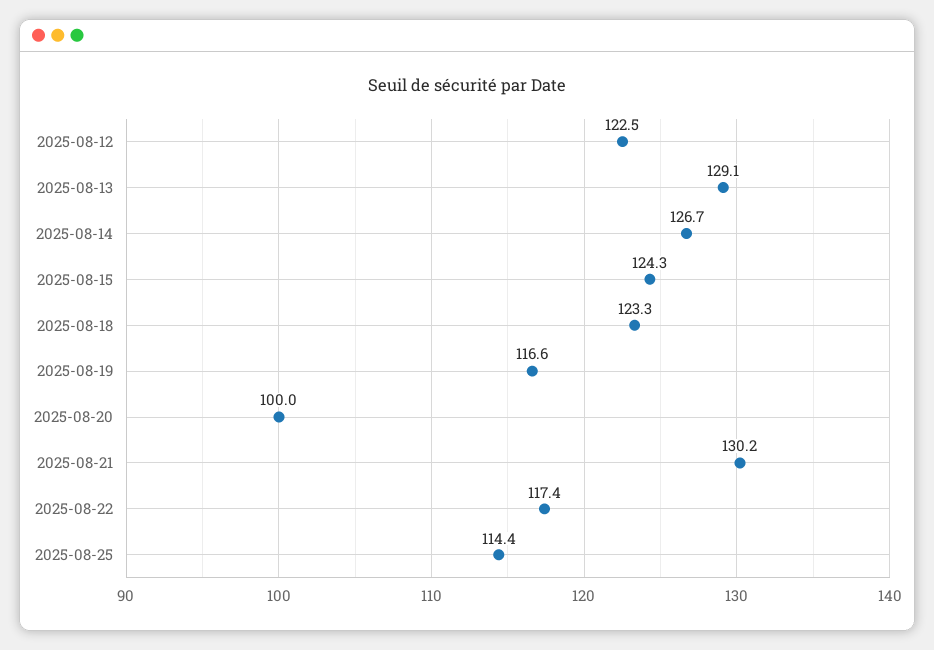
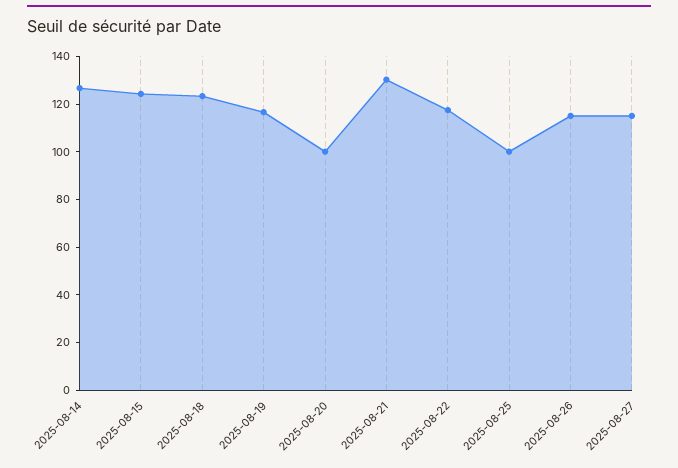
2025-08-12: 122.5 -> none
2025-08-13: 129.1 -> none
2025-08-25: 114.4 -> 100
2025-08-26: none -> 115
2025-08-27: none -> 115

